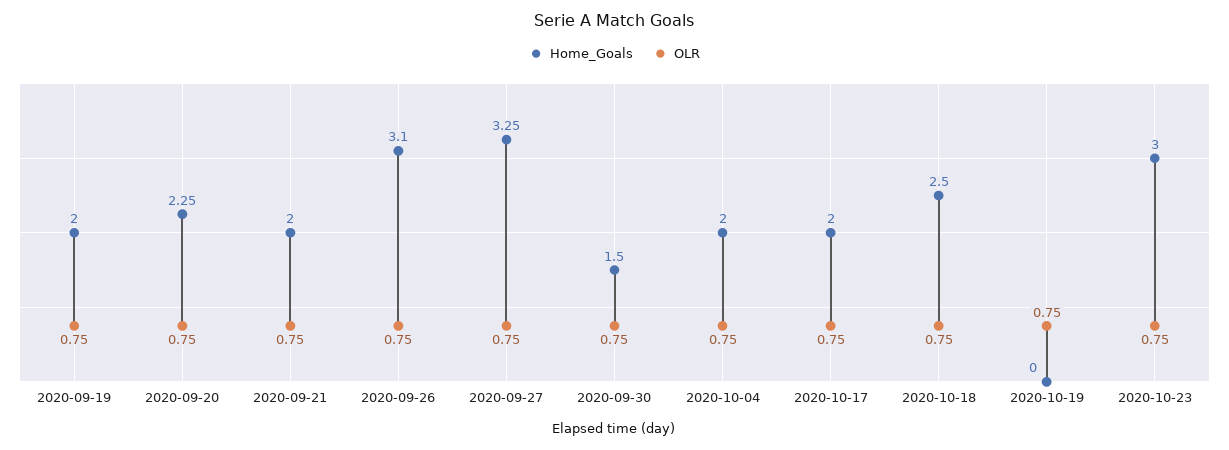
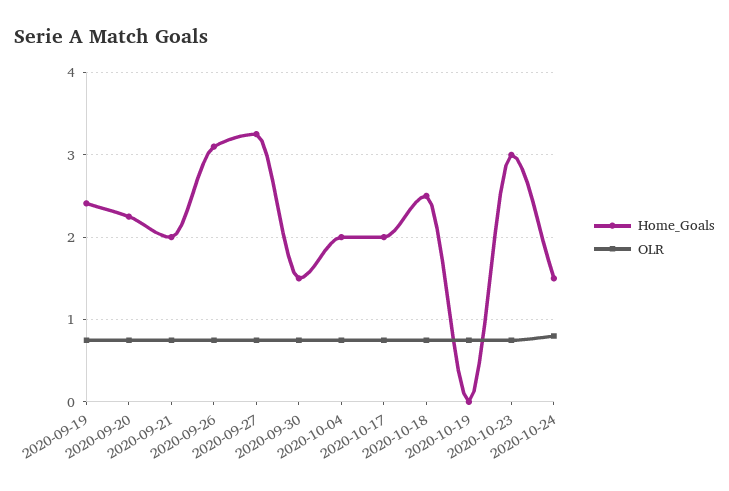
Home_Goals, 2020-09-19: 2 -> 2.4
Home_Goals, 2020-10-24: none -> 1.5
OLR, 2020-10-24: none -> 0.8

